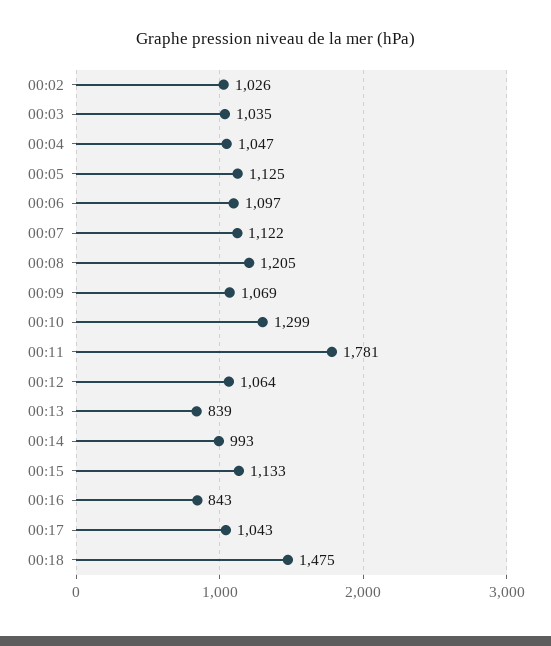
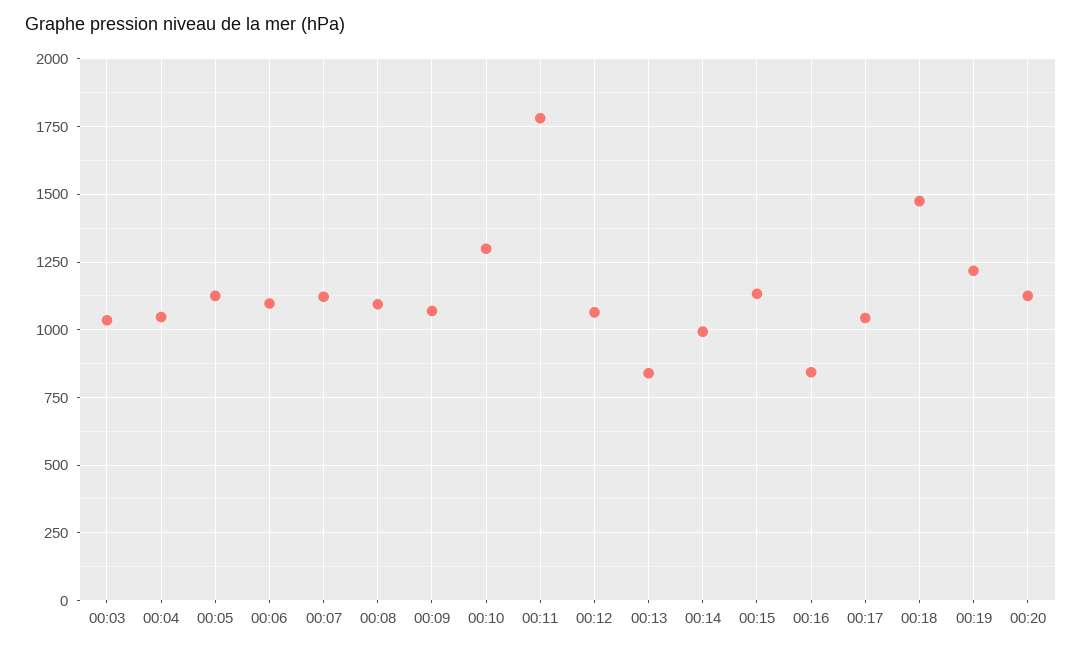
00:02: 1026 -> none
00:08: 1205 -> 1100
00:19: none -> 1225
00:20: none -> 1125

